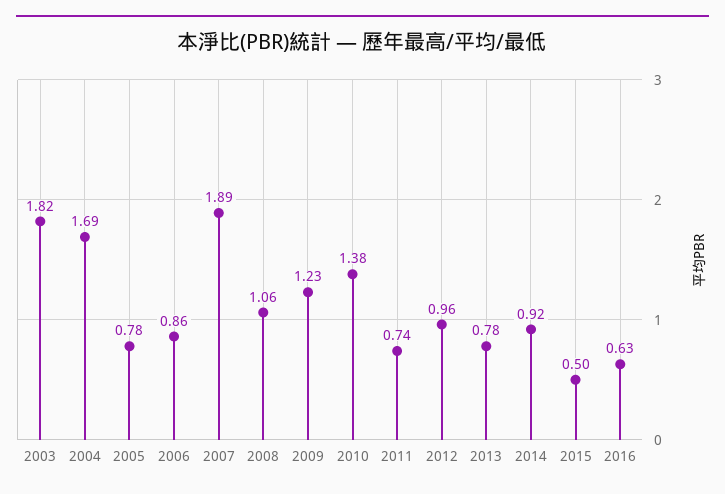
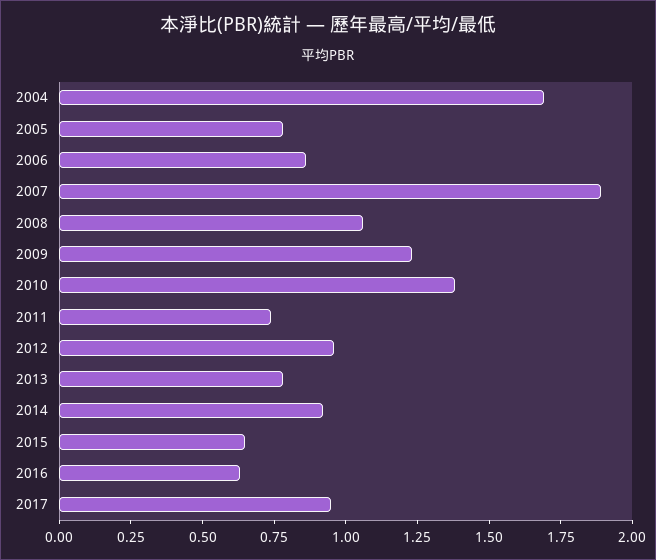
2003: 1.82 -> none
2015: 0.5 -> 0.65
2017: none -> 0.95

